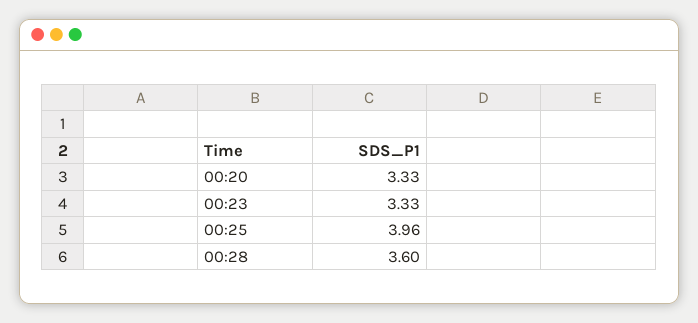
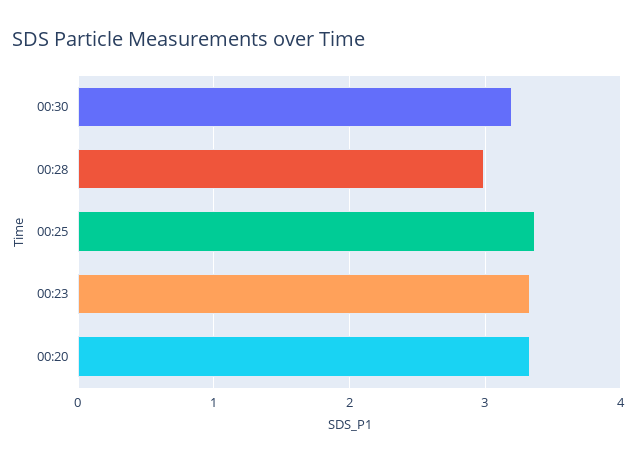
00:25: 3.96 -> 3.4
00:28: 3.6 -> 3
00:30: none -> 3.2

